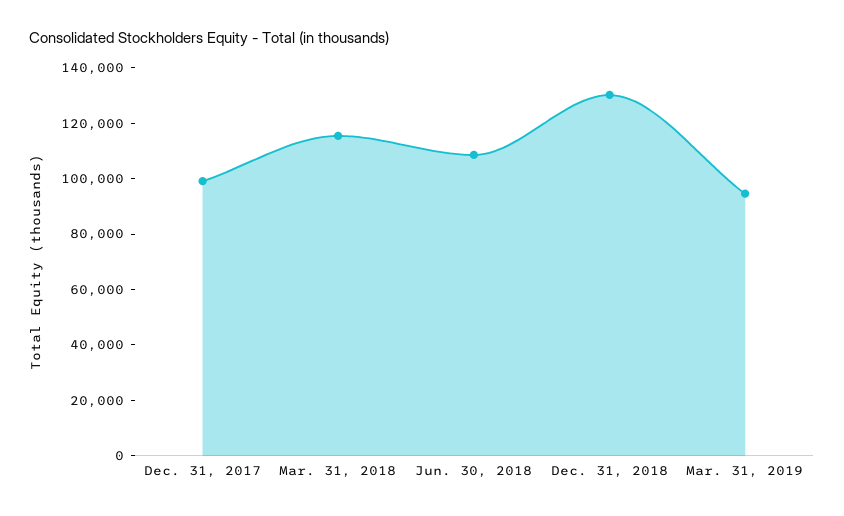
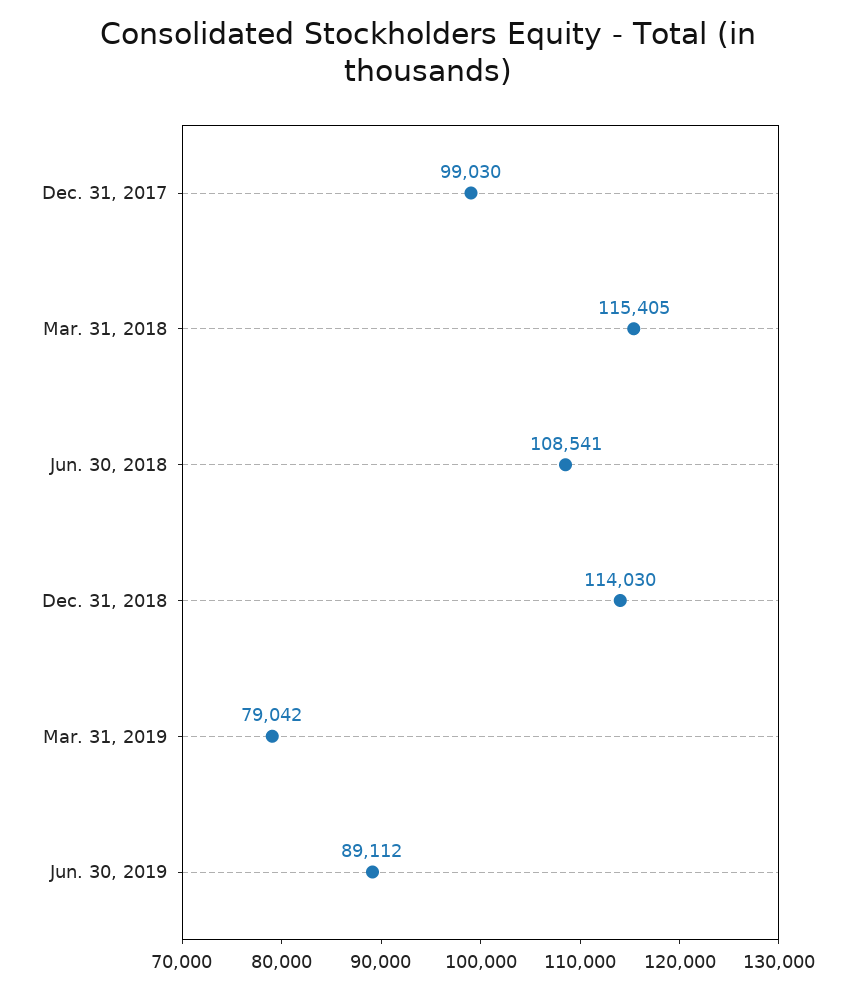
Dec. 31, 2018: 130000 -> 114030
Mar. 31, 2019: 95000 -> 79042
Jun. 30, 2019: none -> 89112

